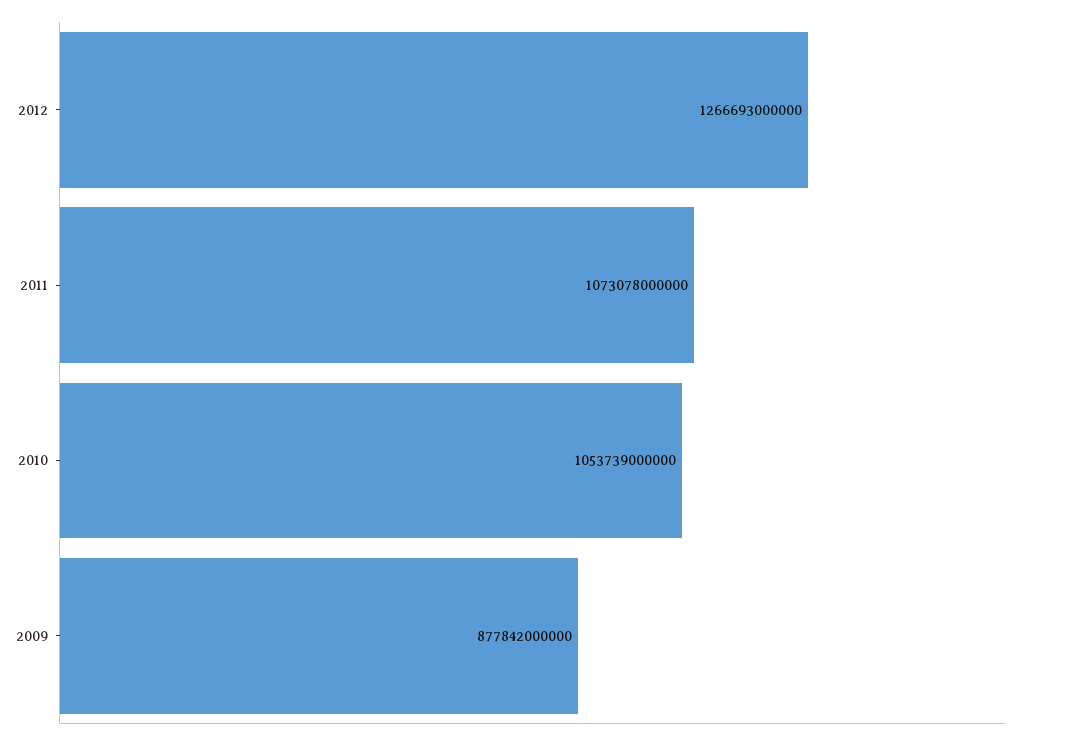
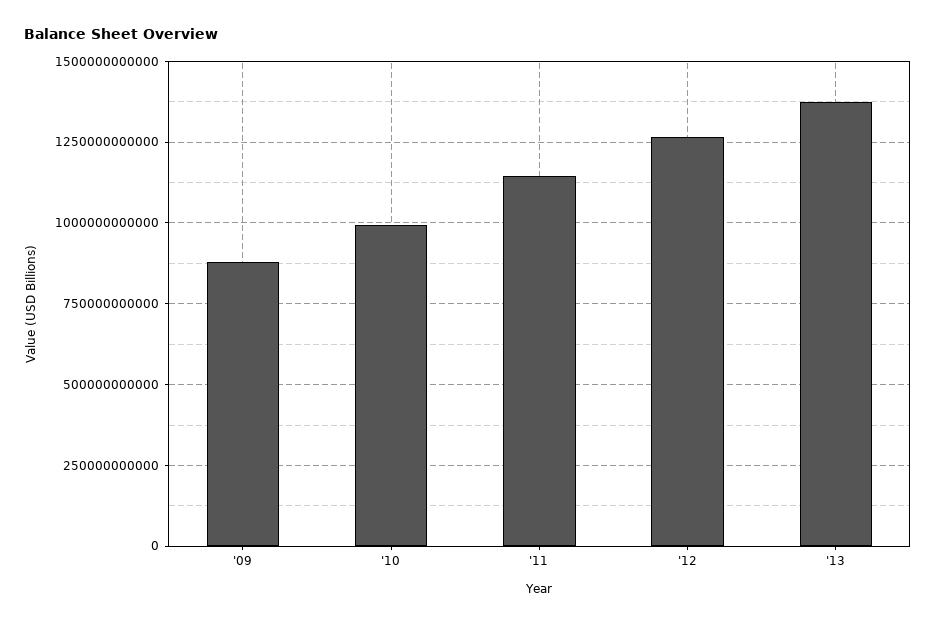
2011: 1073078000000 -> 1150000000000
2010: 1053739000000 -> 1000000000000
'13: none -> 1375000000000

